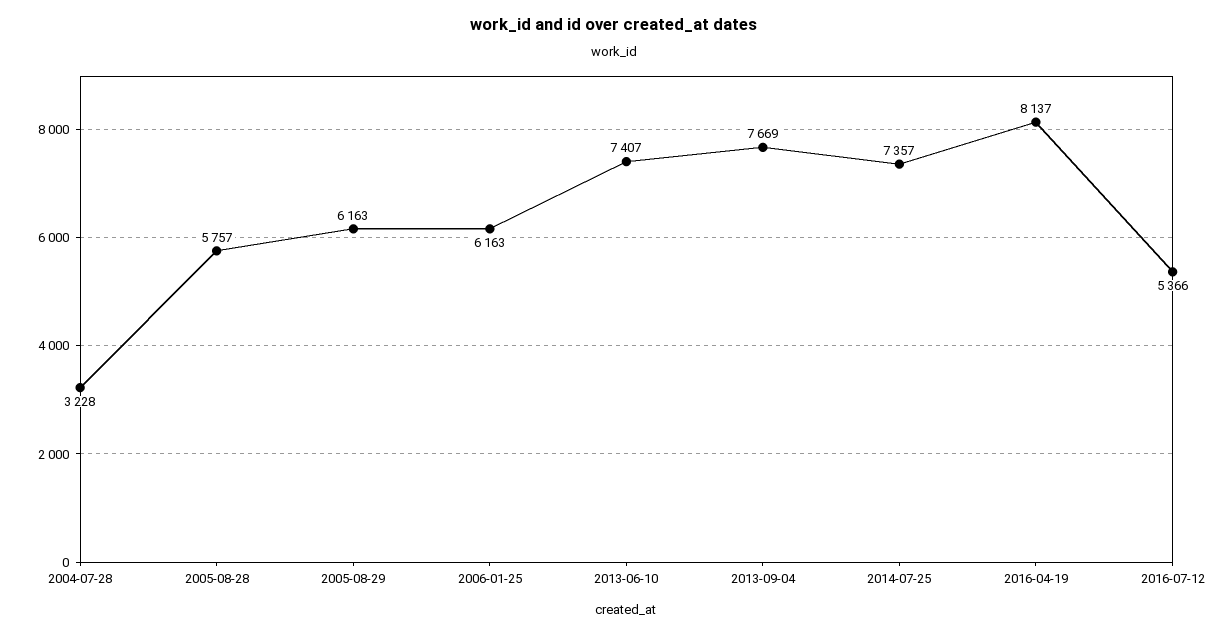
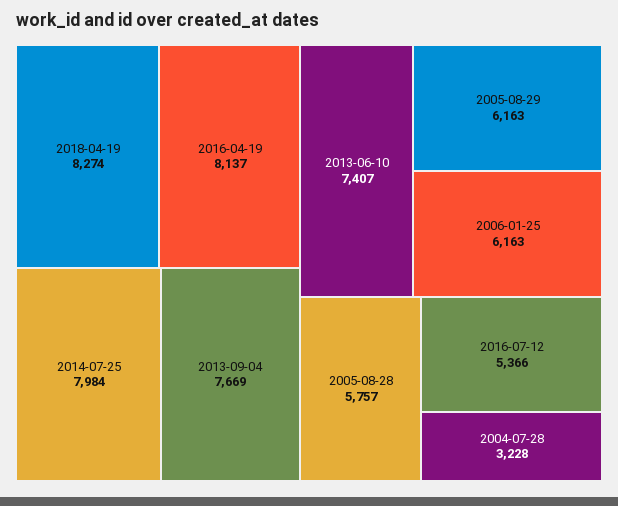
2014-07-25: 7357 -> 7984
2018-04-19: none -> 8274

